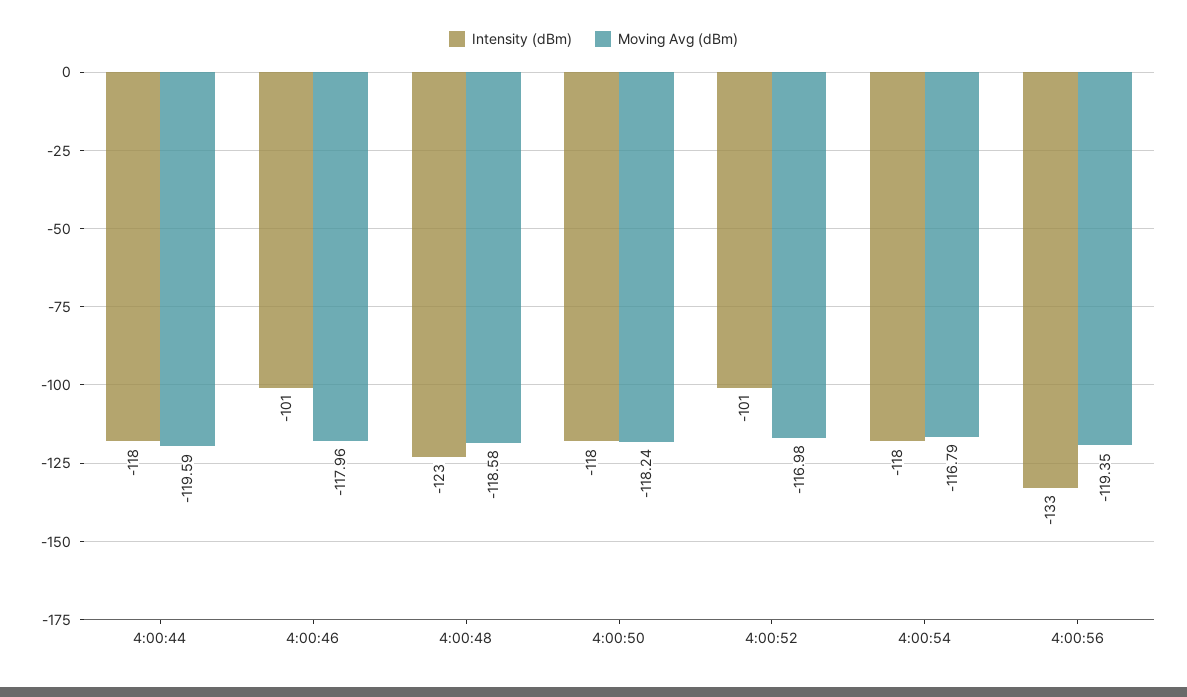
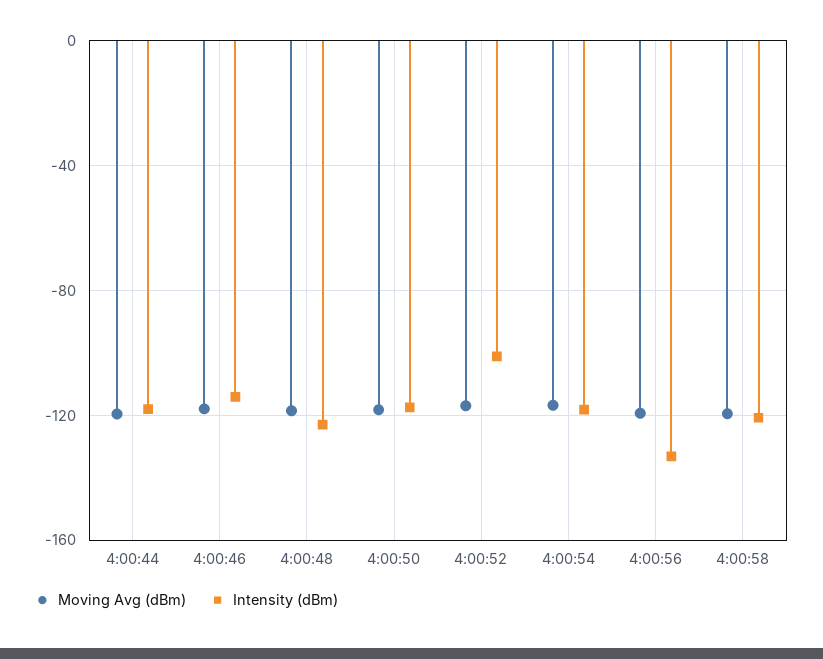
Intensity (dBm), 4:00:46: -101 -> -115
Moving Avg (dBm), 4:00:58: none -> -120
Intensity (dBm), 4:00:58: none -> -120

